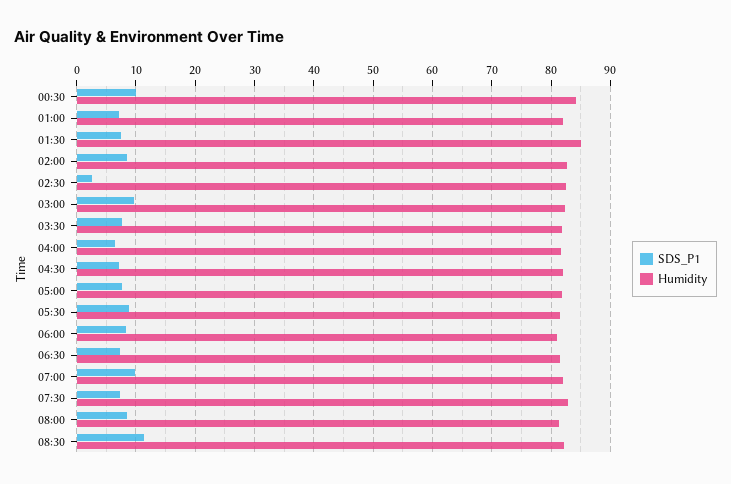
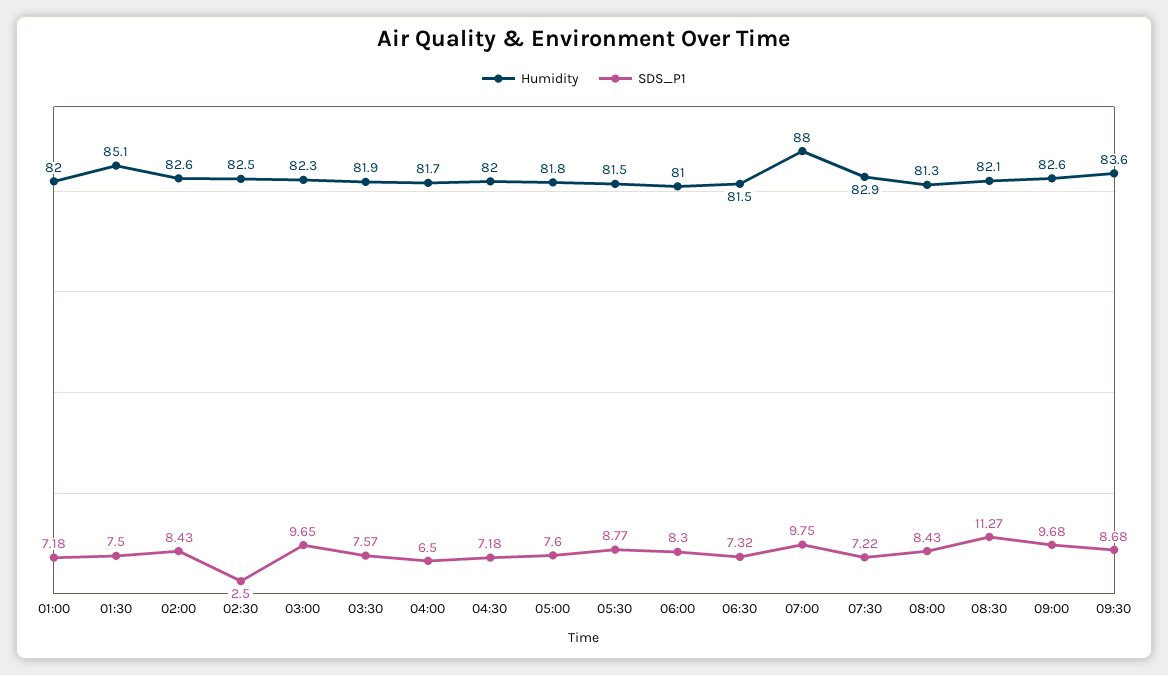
SDS_P1, 00:30: 10 -> none
Humidity, 00:30: 84 -> none
Humidity, 07:00: 82 -> 88
Humidity, 09:00: none -> 82.6
SDS_P1, 09:00: none -> 9.68
Humidity, 09:30: none -> 83.6
SDS_P1, 09:30: none -> 8.68

